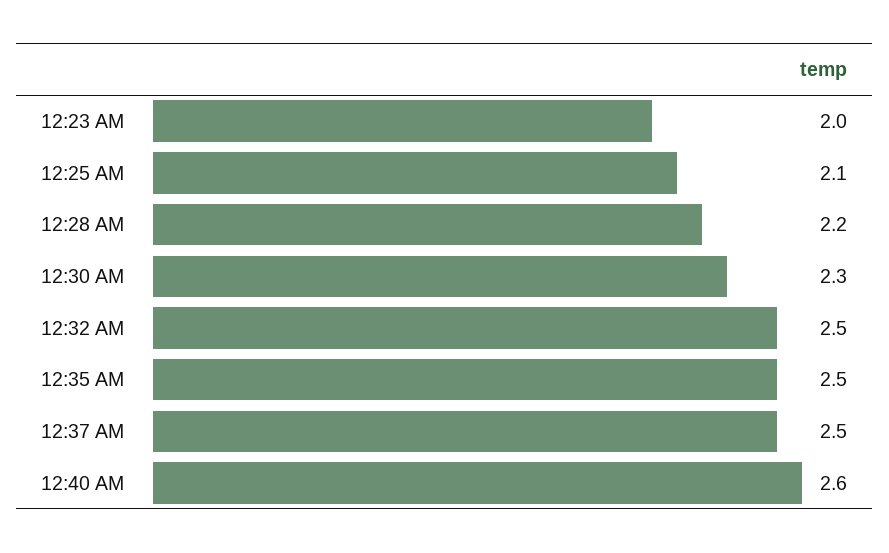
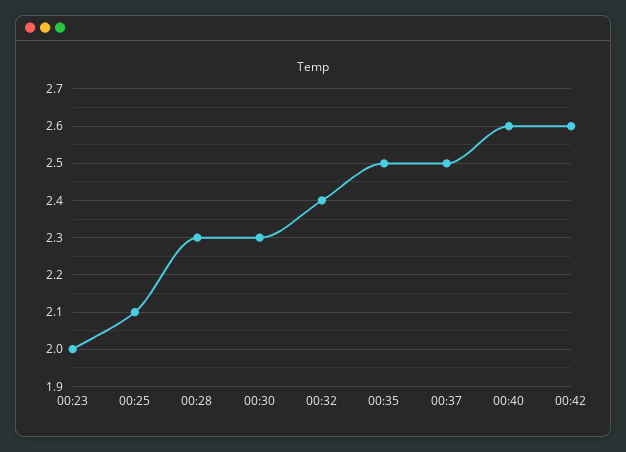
12:28 AM: 2.2 -> 2.3
12:32 AM: 2.5 -> 2.4
00:42: none -> 2.6

